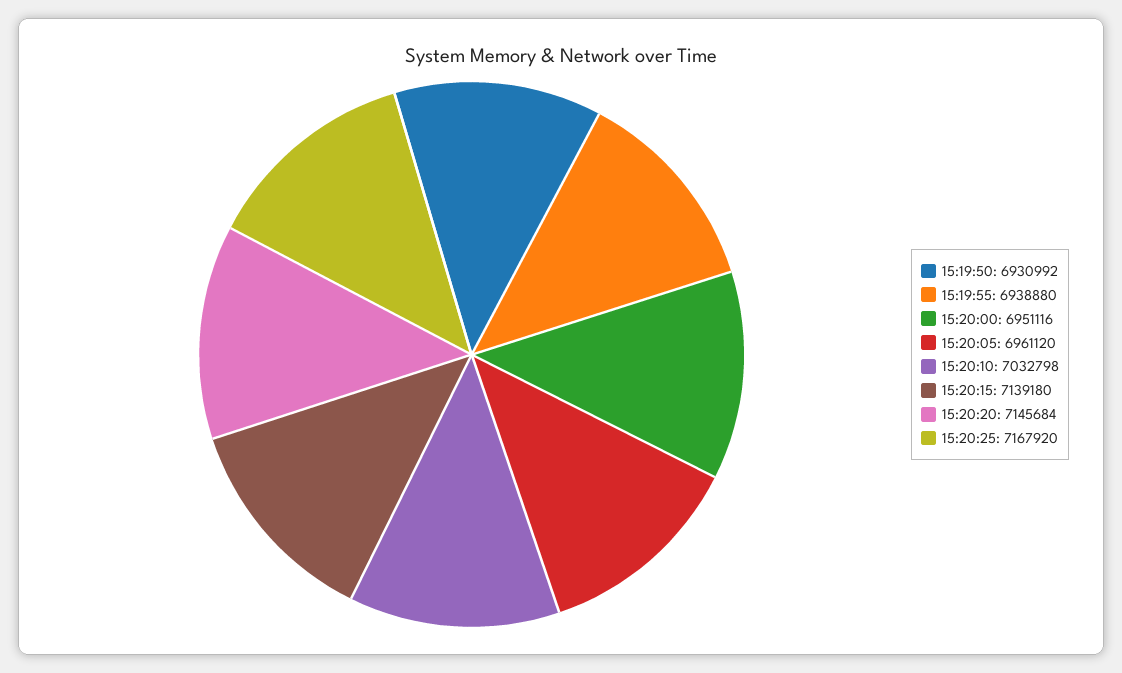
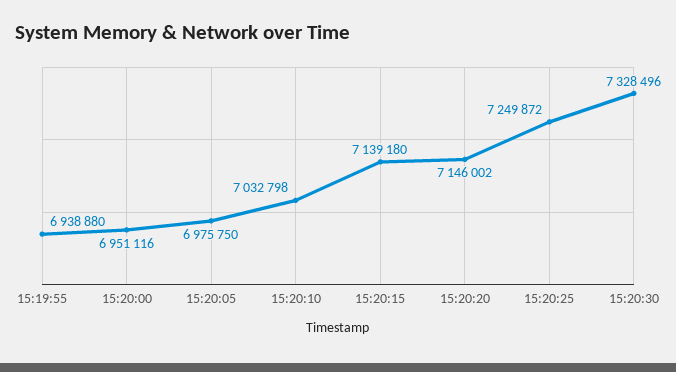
15:19:50: 6930992 -> none
15:20:05: 6961120 -> 6975750
15:20:20: 7145684 -> 7146002
15:20:25: 7167920 -> 7249872
15:20:30: none -> 7328496

